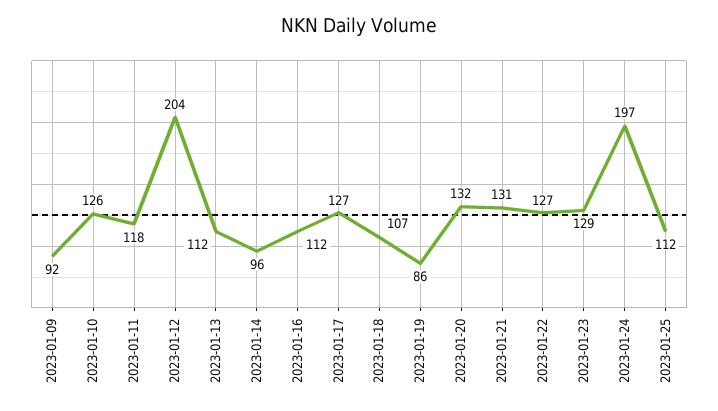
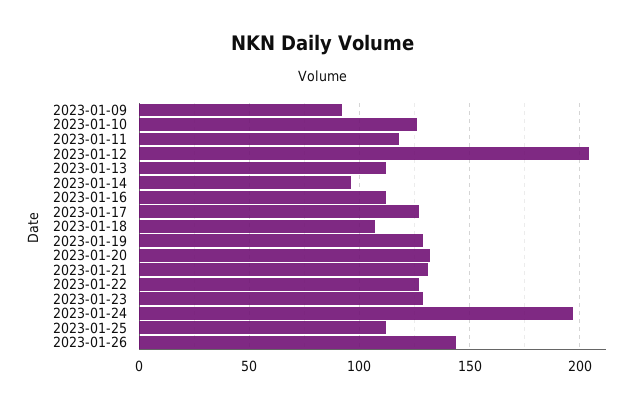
2023-01-19: 86 -> 130
2023-01-26: none -> 145

